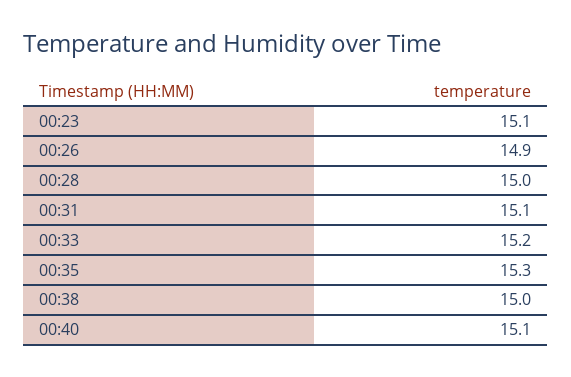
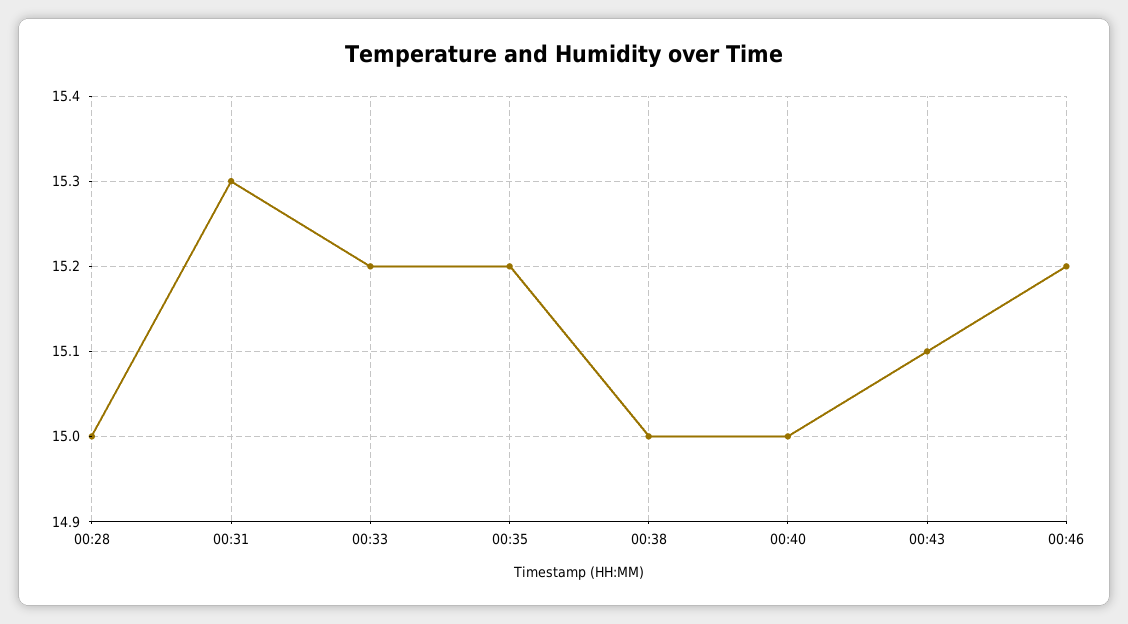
00:23: 15.1 -> none
00:26: 14.9 -> none
00:31: 15.1 -> 15.3
00:35: 15.3 -> 15.2
00:40: 15.1 -> 15
00:43: none -> 15.1
00:46: none -> 15.2

